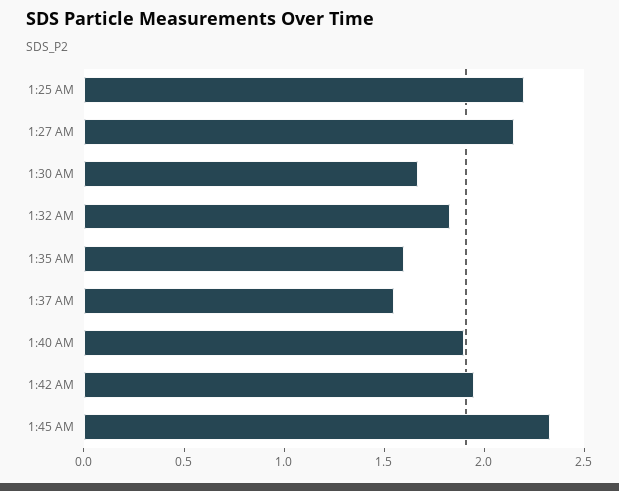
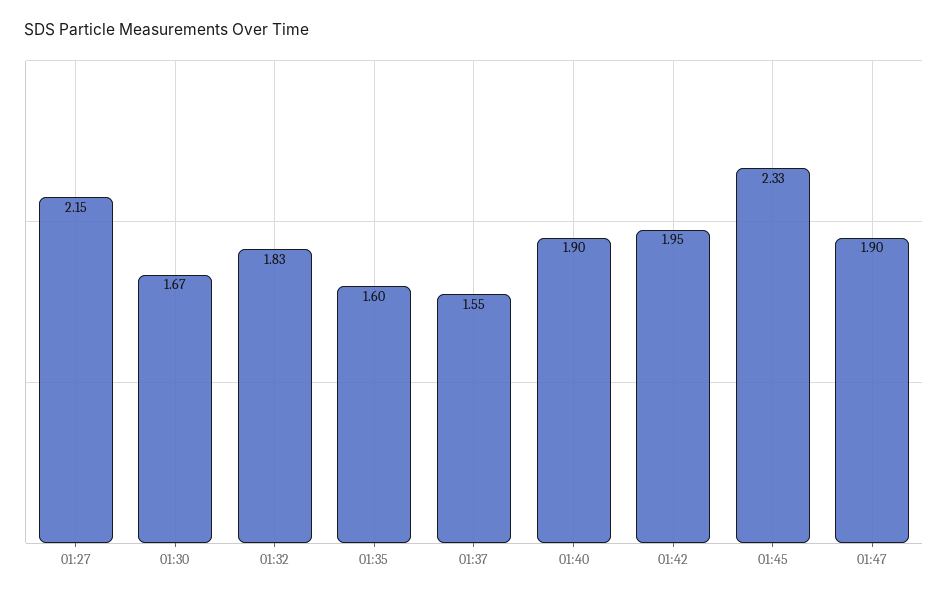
1:25 AM: 2.2 -> none
01:47: none -> 1.9

